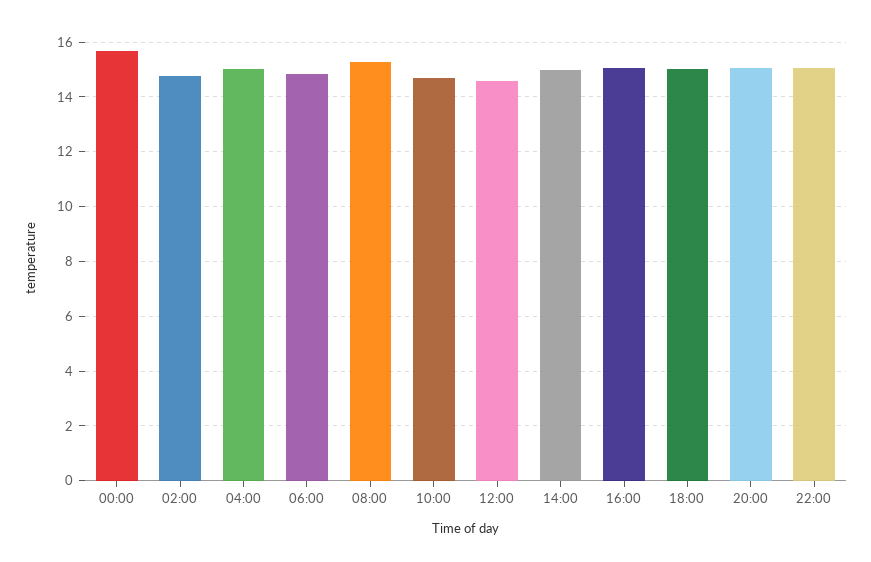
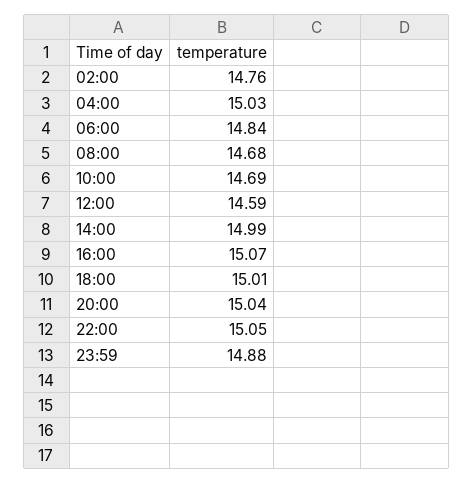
00:00: 15.75 -> none
08:00: 15.25 -> 14.68
23:59: none -> 14.88

